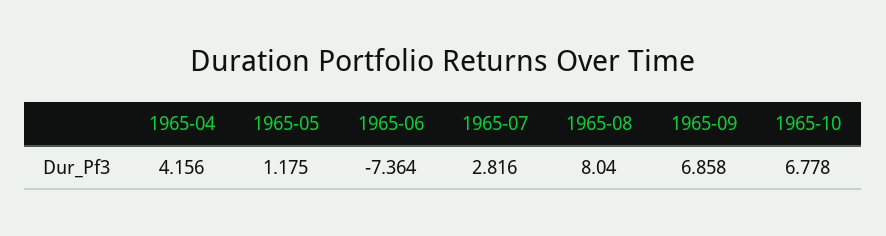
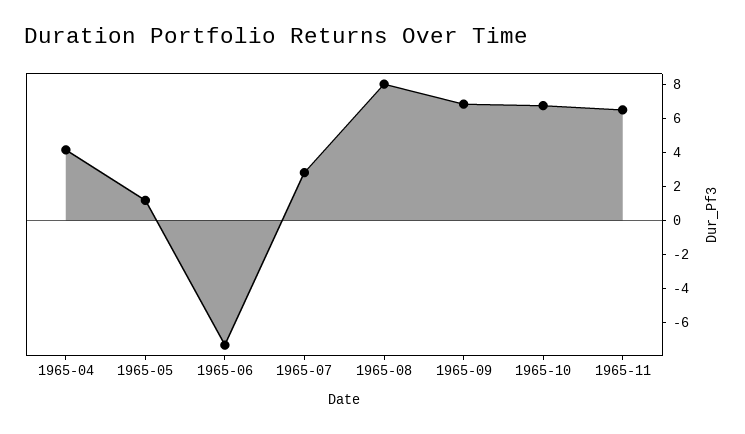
1965-11: none -> 6.5

